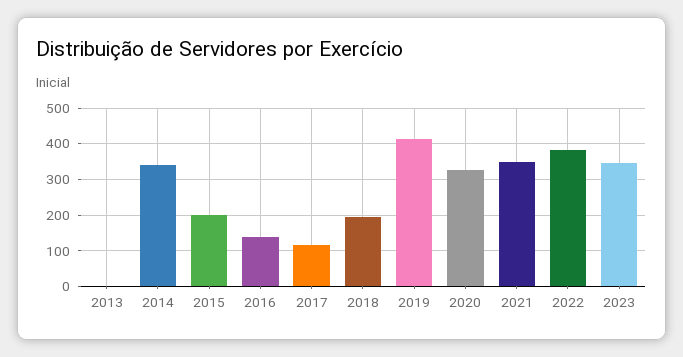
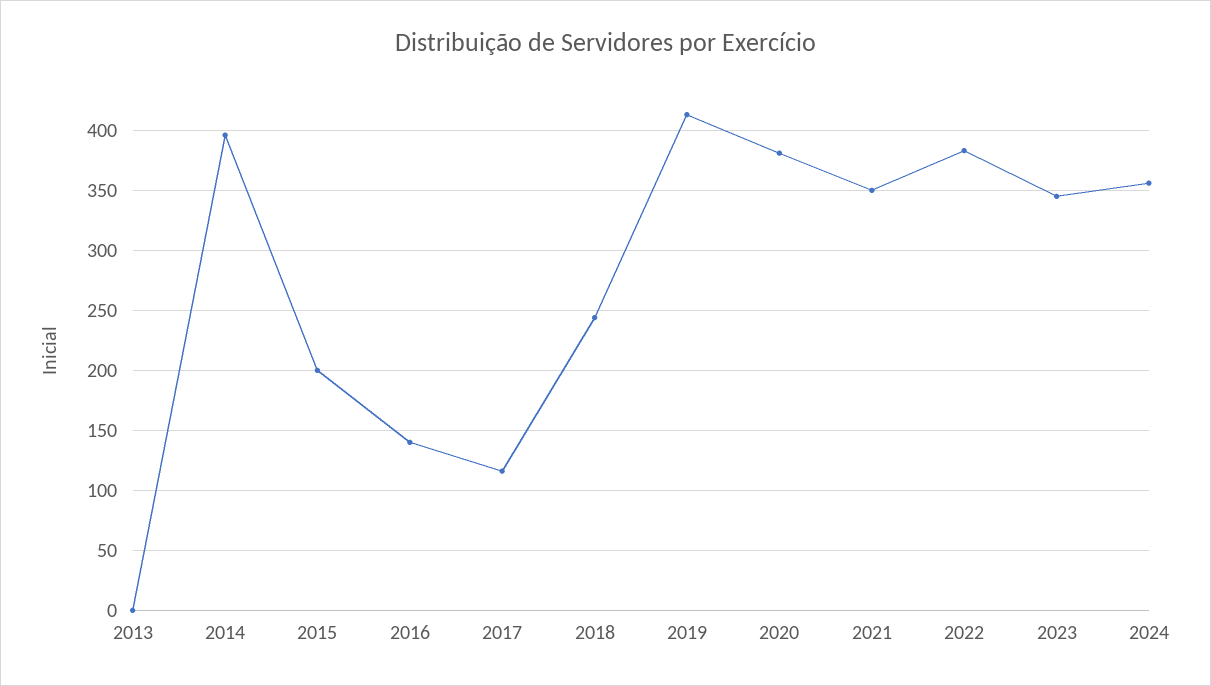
2014: 340 -> 395
2018: 200 -> 245
2020: 320 -> 380
2024: none -> 355

